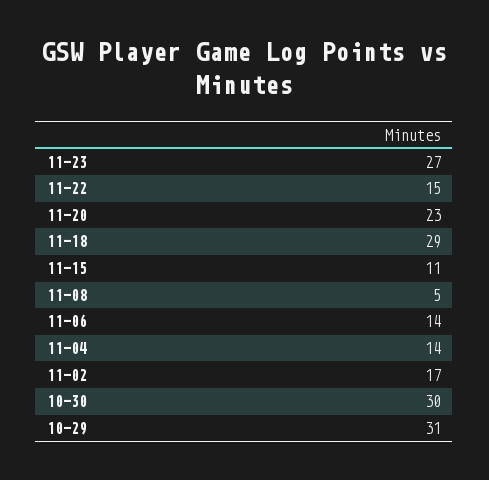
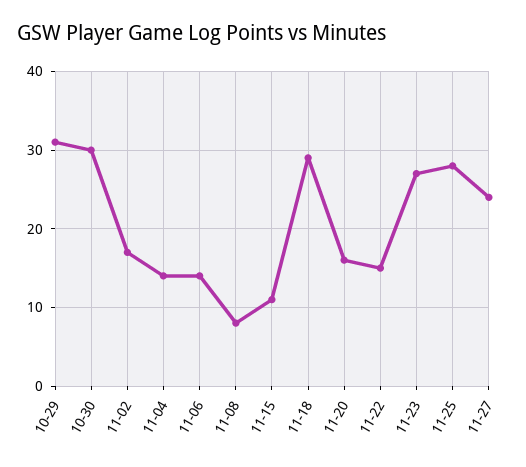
11-20: 23 -> 16
11-08: 5 -> 8
11-25: none -> 28
11-27: none -> 24

